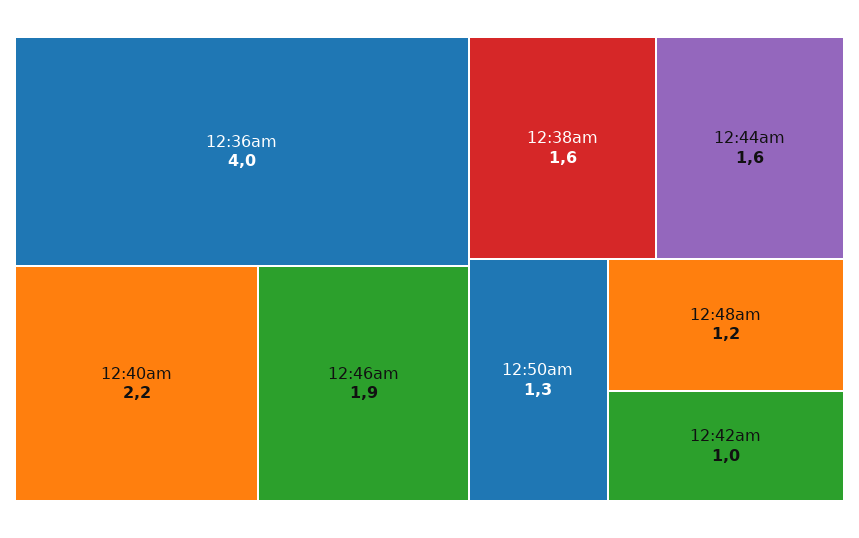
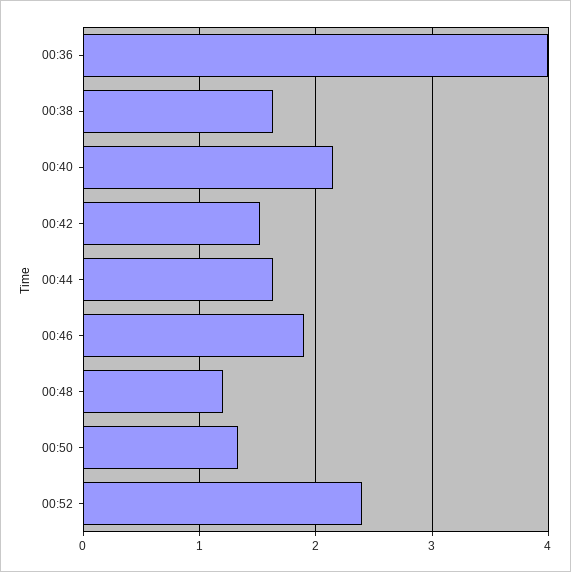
12:42am: 1 -> 1.5
00:52: none -> 2.4

